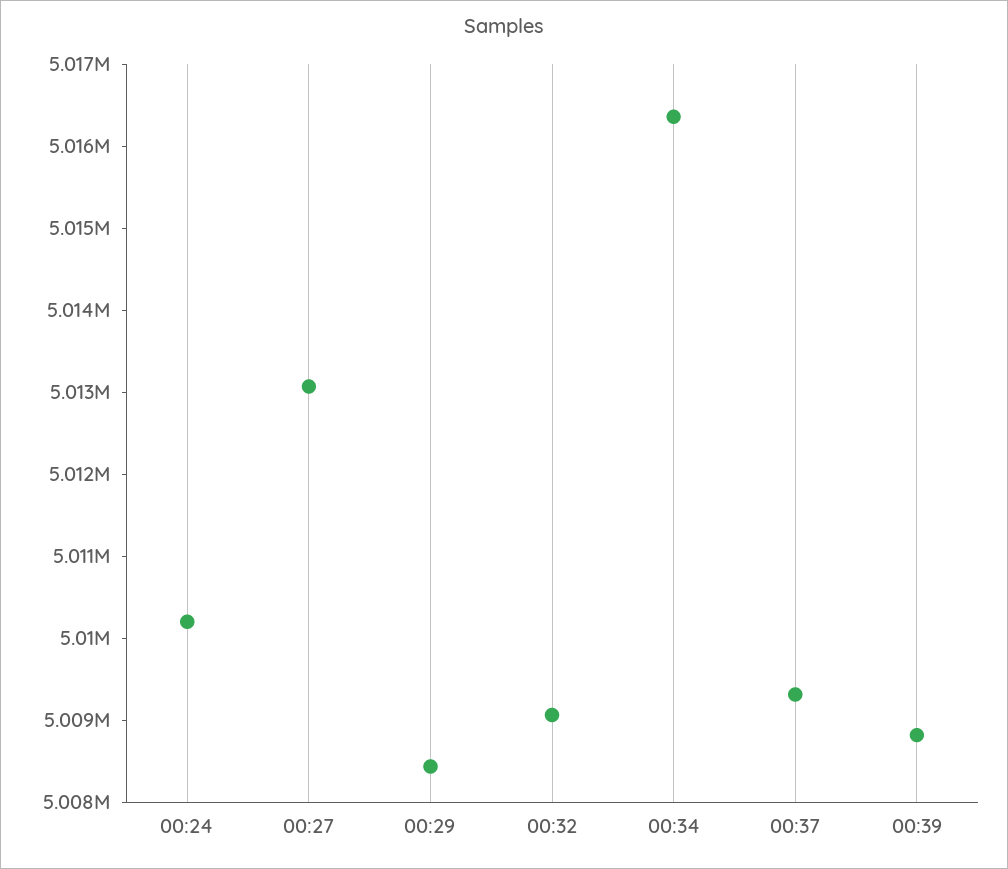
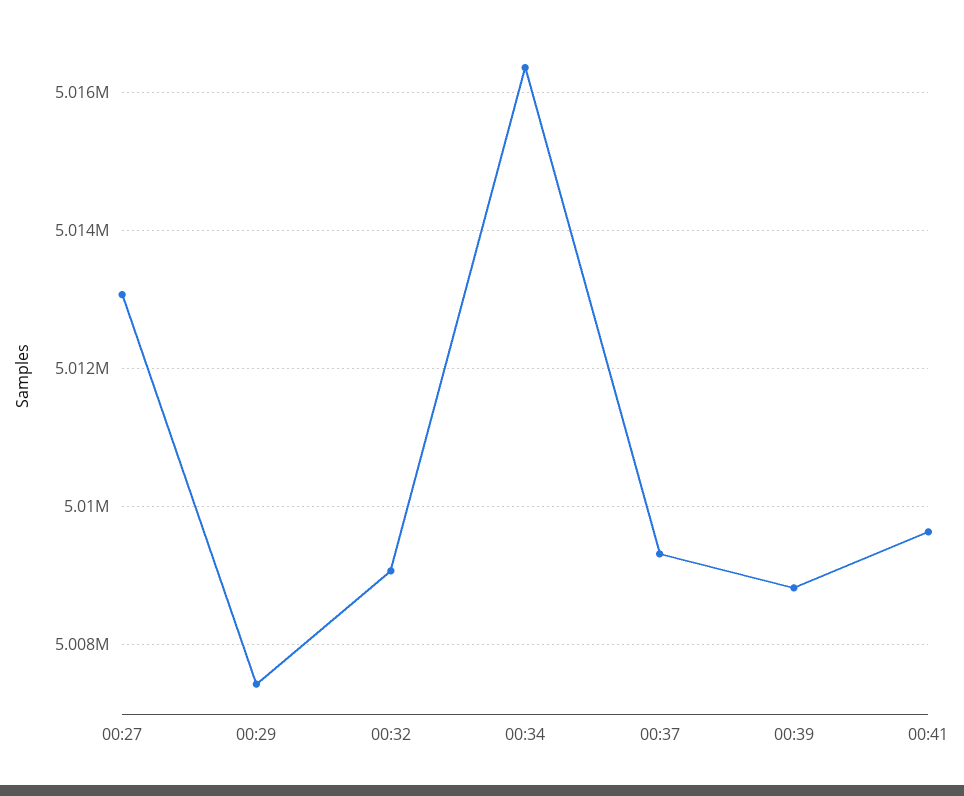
00:24: 5010200 -> none
00:29: 5008400 -> 5007400
00:41: none -> 5009600

